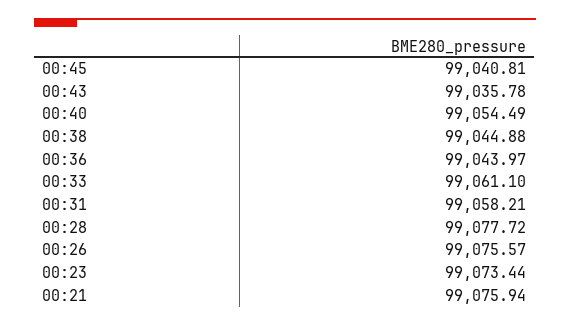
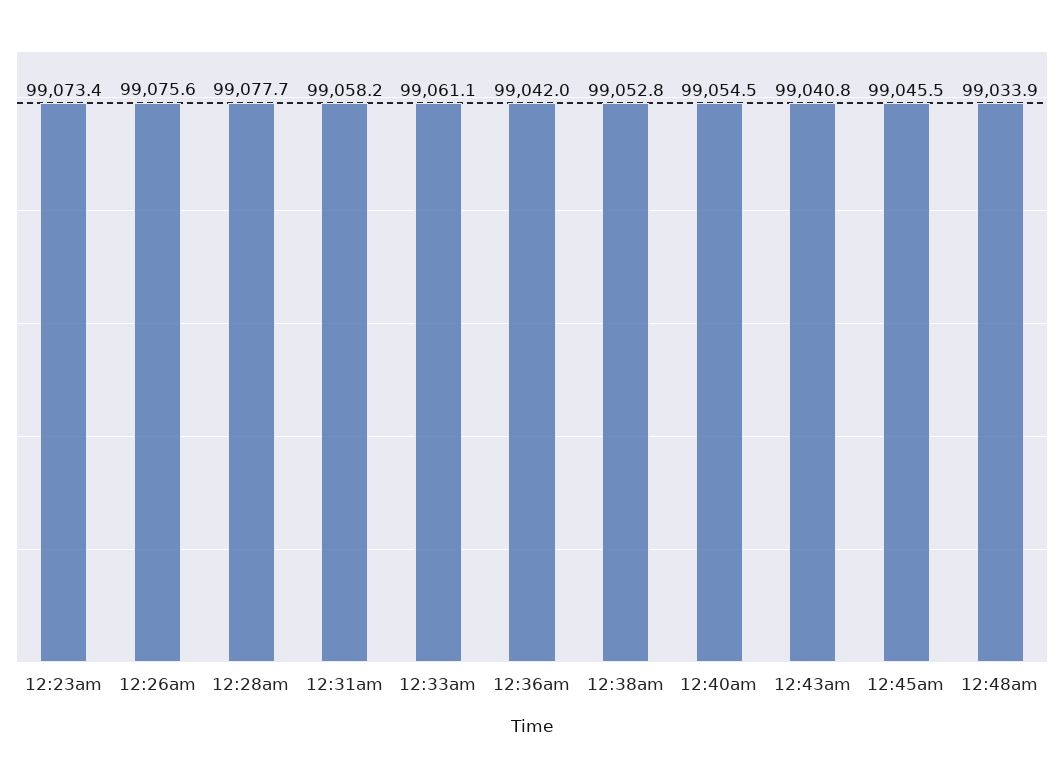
00:45: 99040.81 -> 99045.5
00:43: 99035.78 -> 99040.8
00:38: 99044.88 -> 99052.8
00:36: 99043.97 -> 99042
00:21: 99075.94 -> none
12:48am: none -> 99033.9

